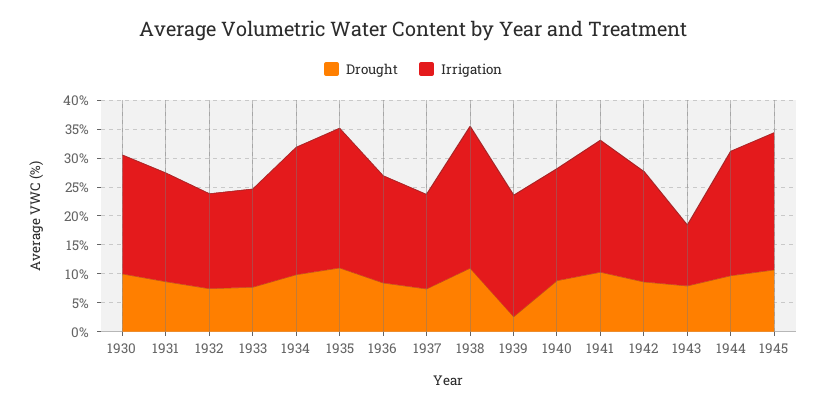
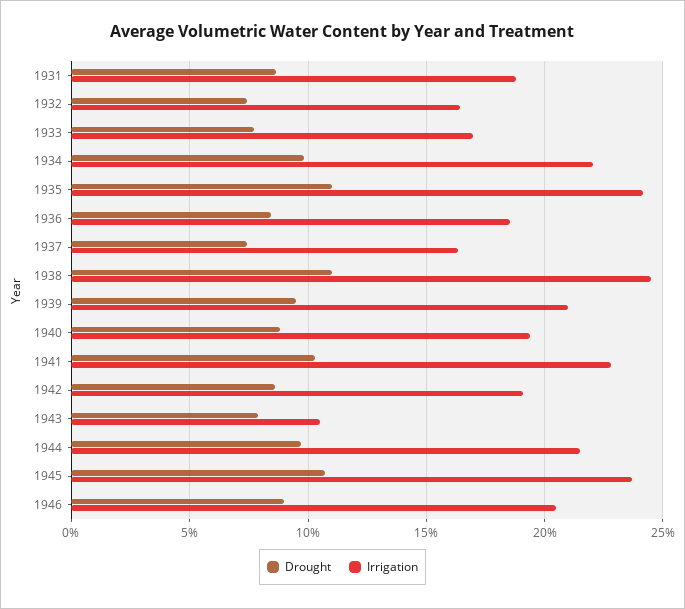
Drought, 1930: 10 -> none
Irrigation, 1930: 20 -> none
Drought, 1939: 2.5 -> 9.5
Drought, 1946: none -> 9
Irrigation, 1946: none -> 20.5

